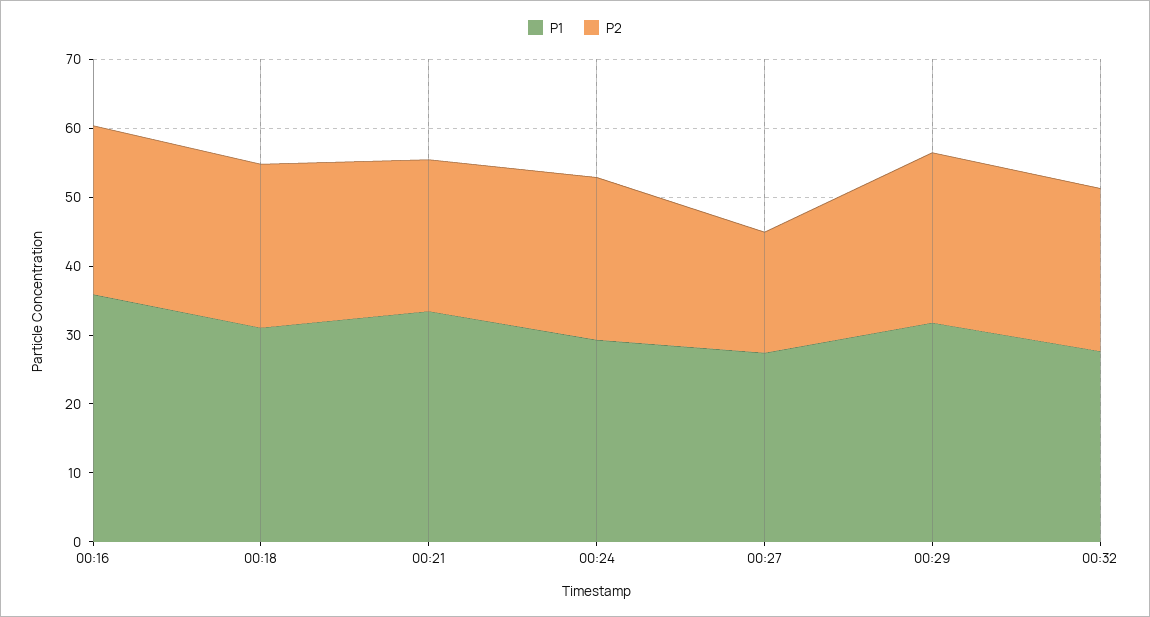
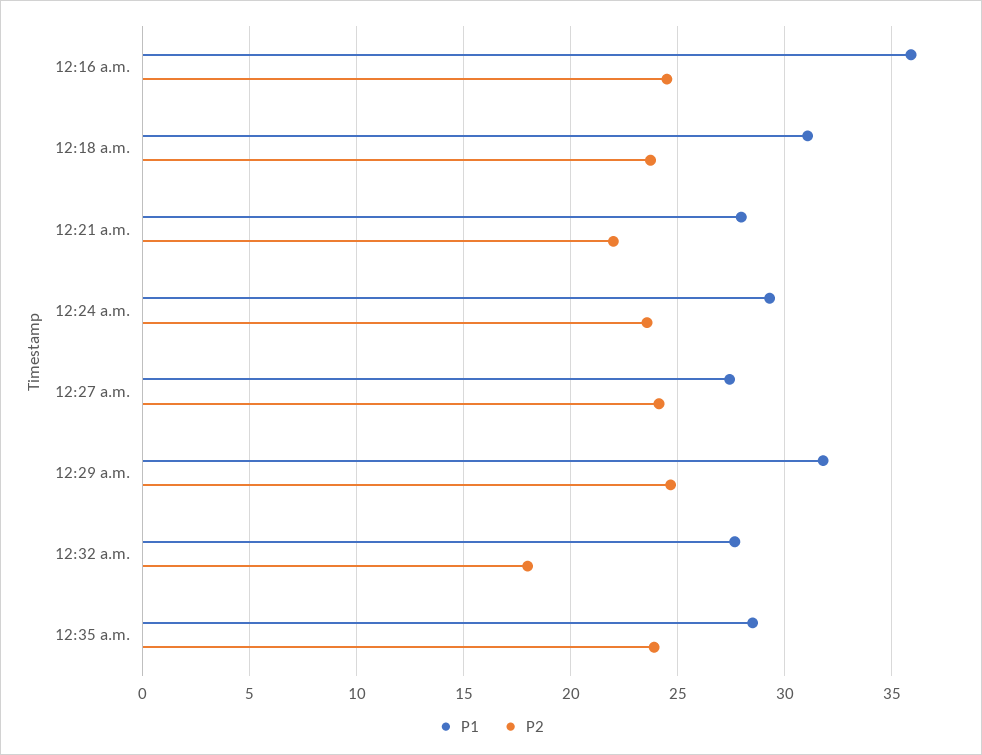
P1, 00:21: 34 -> 28
P2, 00:27: 18 -> 24
P2, 00:32: 24 -> 18
P1, 12:35 a.m.: none -> 28.5
P2, 12:35 a.m.: none -> 24

